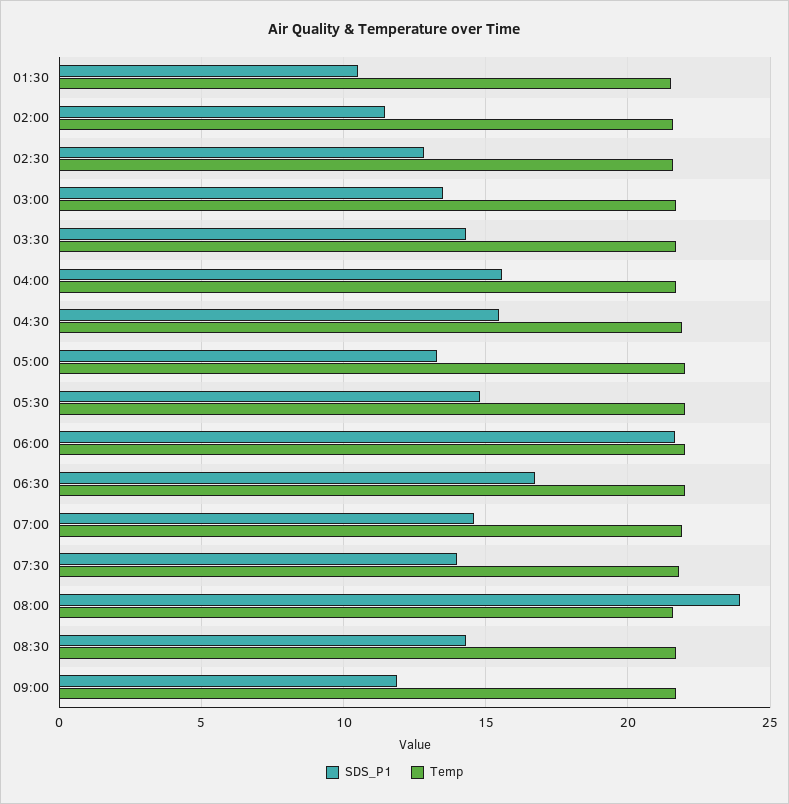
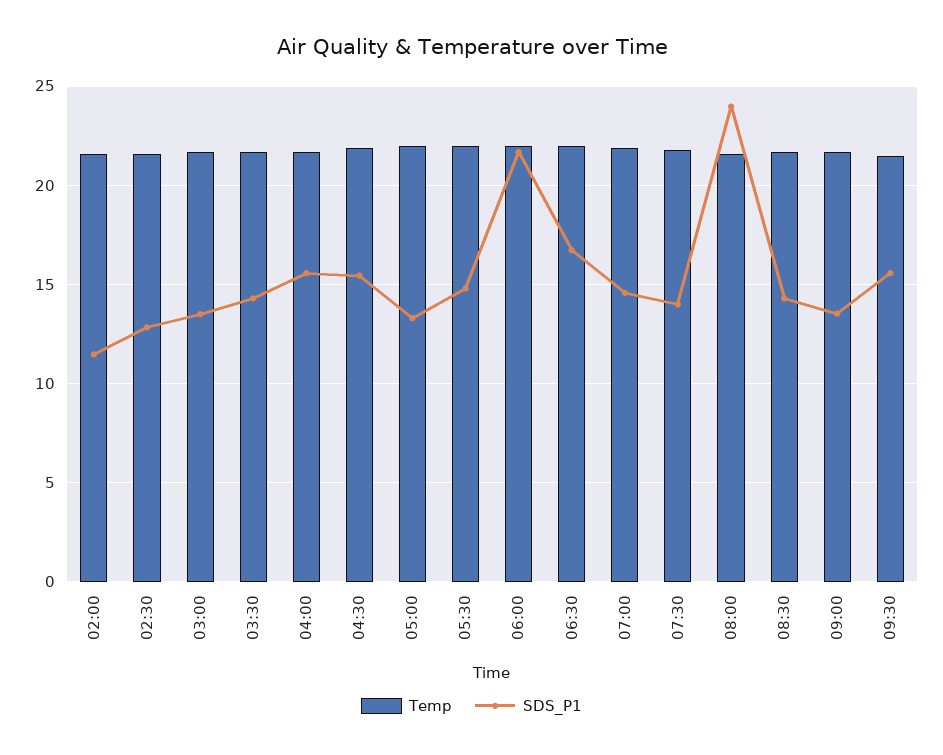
SDS_P1, 01:30: 10.5 -> none
Temp, 01:30: 21.5 -> none
SDS_P1, 09:00: 12 -> 13.5
Temp, 09:30: none -> 21.5
SDS_P1, 09:30: none -> 15.5

